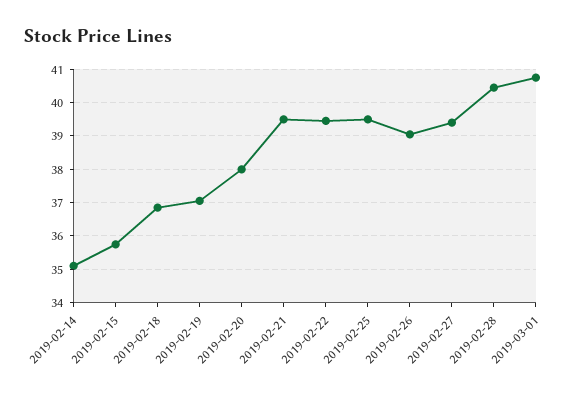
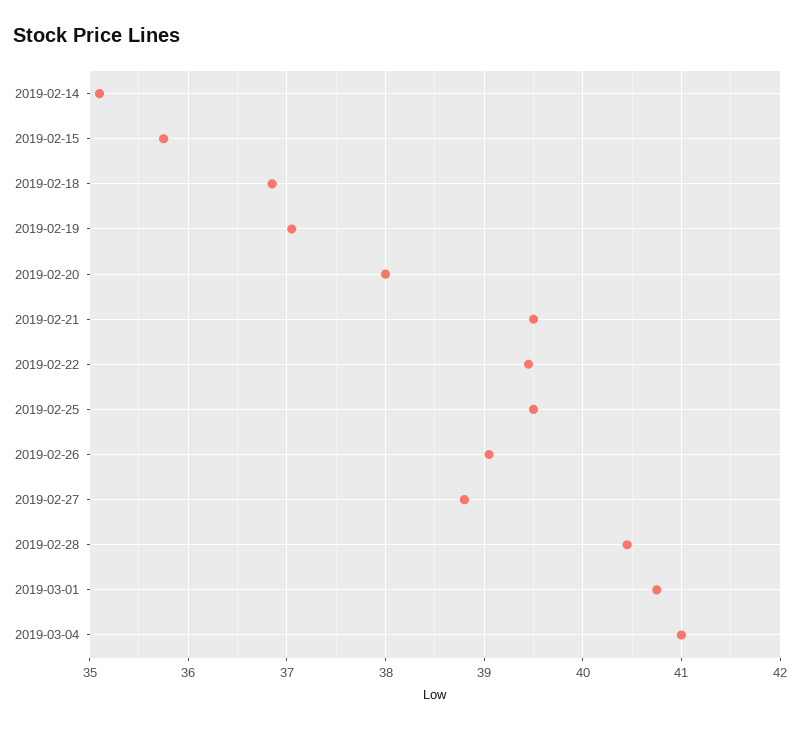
2019-02-27: 39.4 -> 38.8
2019-03-04: none -> 41

